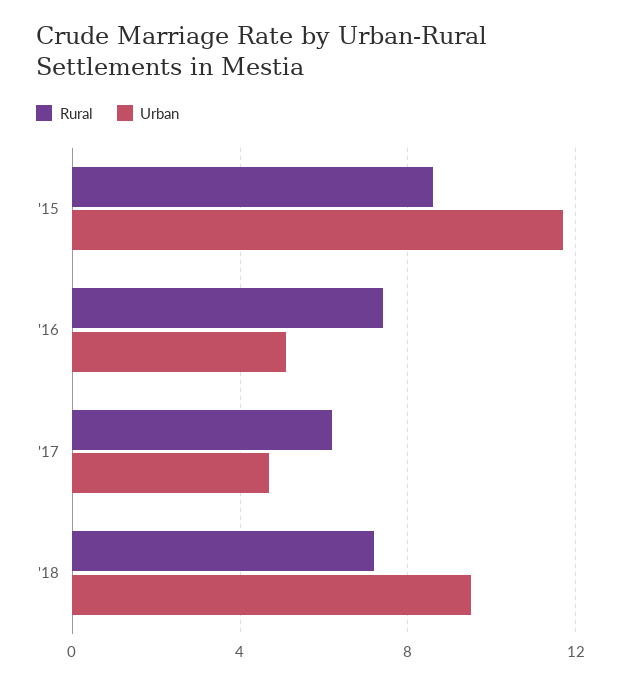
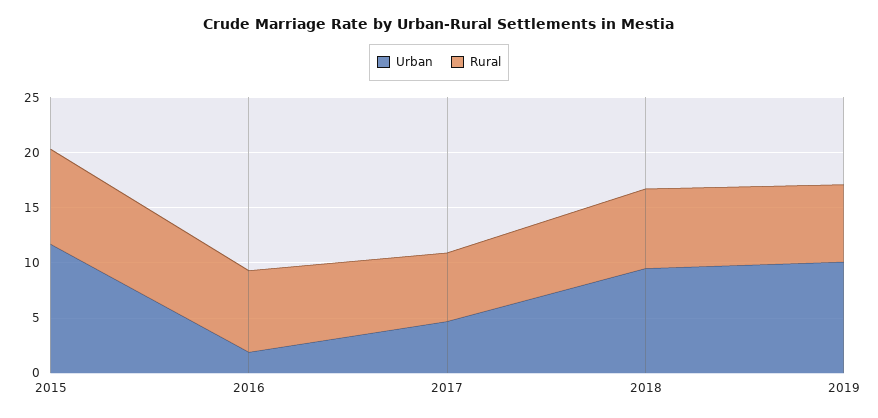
Urban, '16: 5 -> 2
Urban, 2019: none -> 10
Rural, 2019: none -> 7

